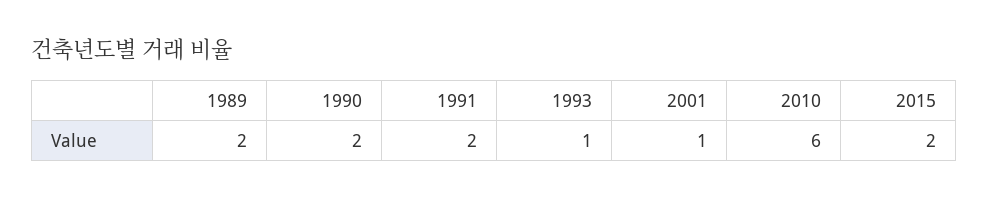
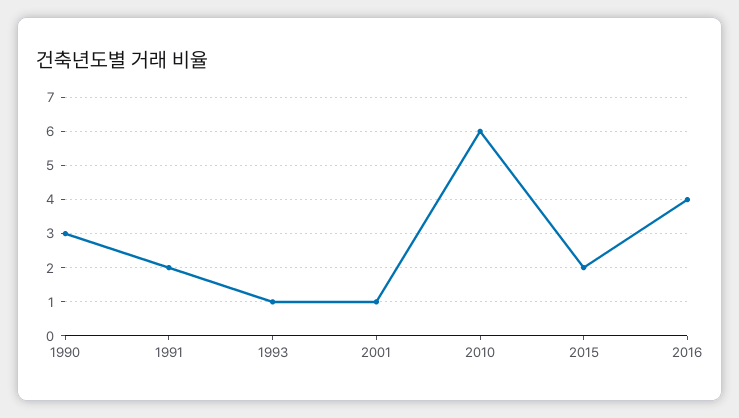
1989: 2 -> none
1990: 2 -> 3
2016: none -> 4

